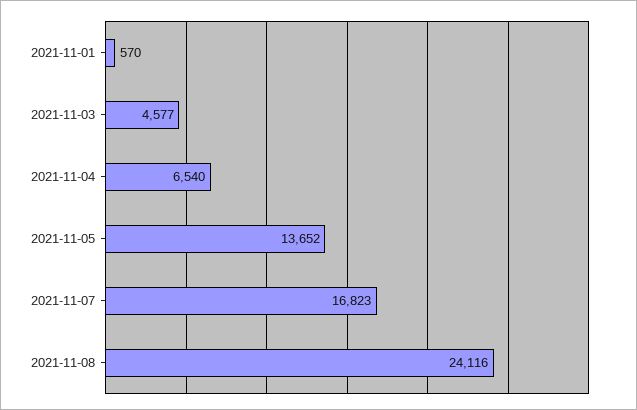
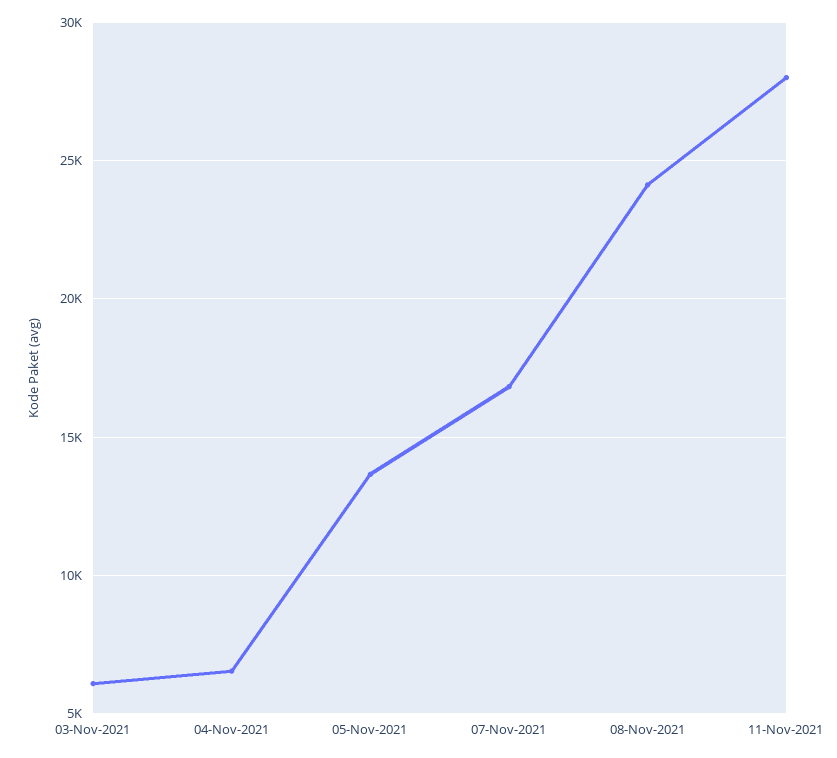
2021-11-01: 570 -> none
2021-11-03: 4577 -> 6000
11-Nov-2021: none -> 28000

